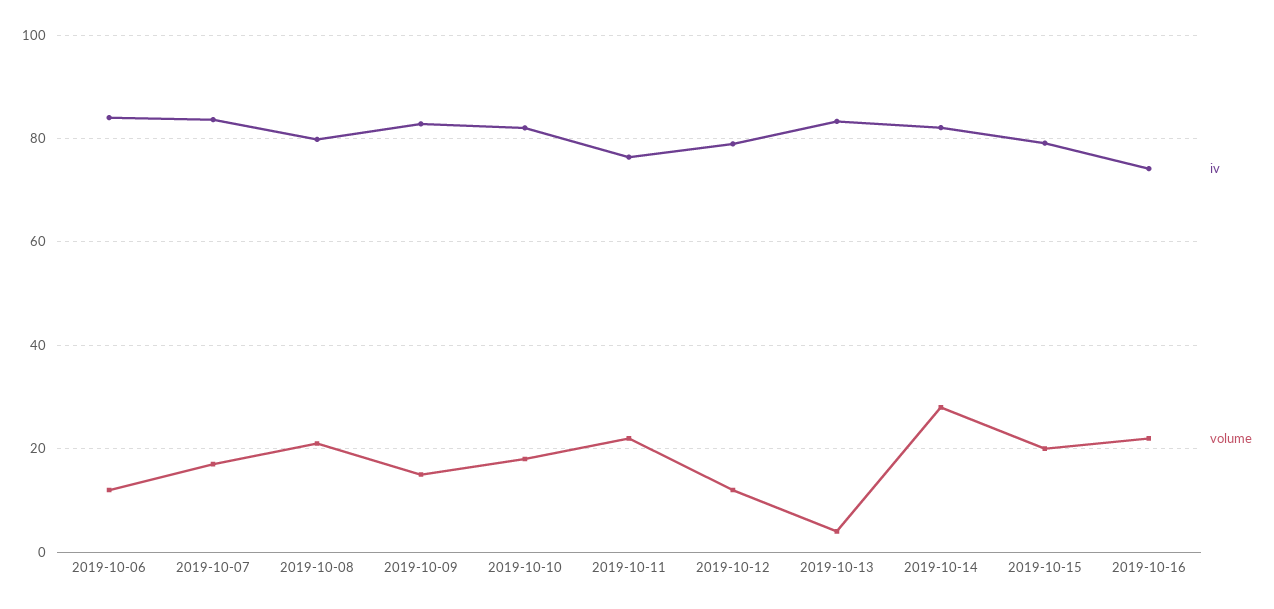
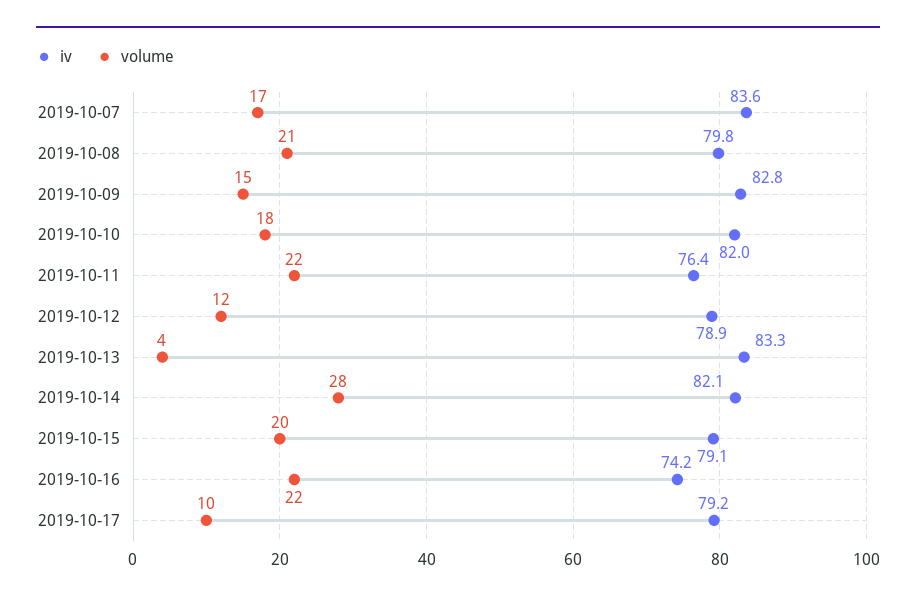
iv, 2019-10-06: 84 -> none
volume, 2019-10-06: 12 -> none
iv, 2019-10-17: none -> 79.2
volume, 2019-10-17: none -> 10

